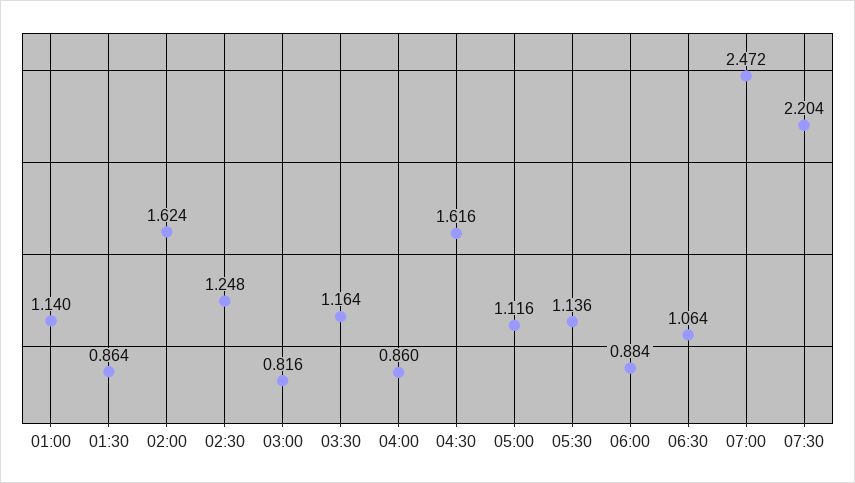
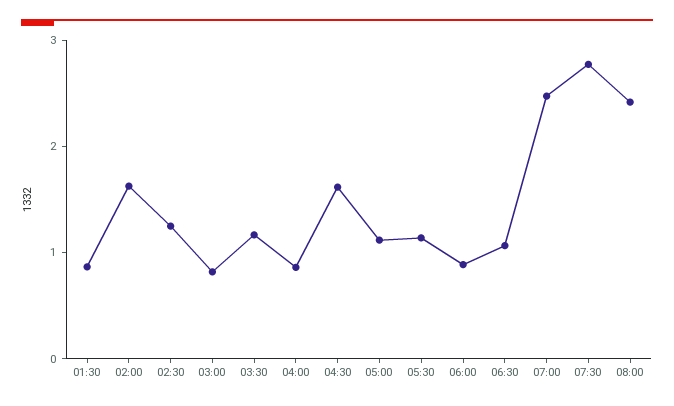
01:00: 1.14 -> none
07:30: 2.204 -> 2.8
08:00: none -> 2.4

